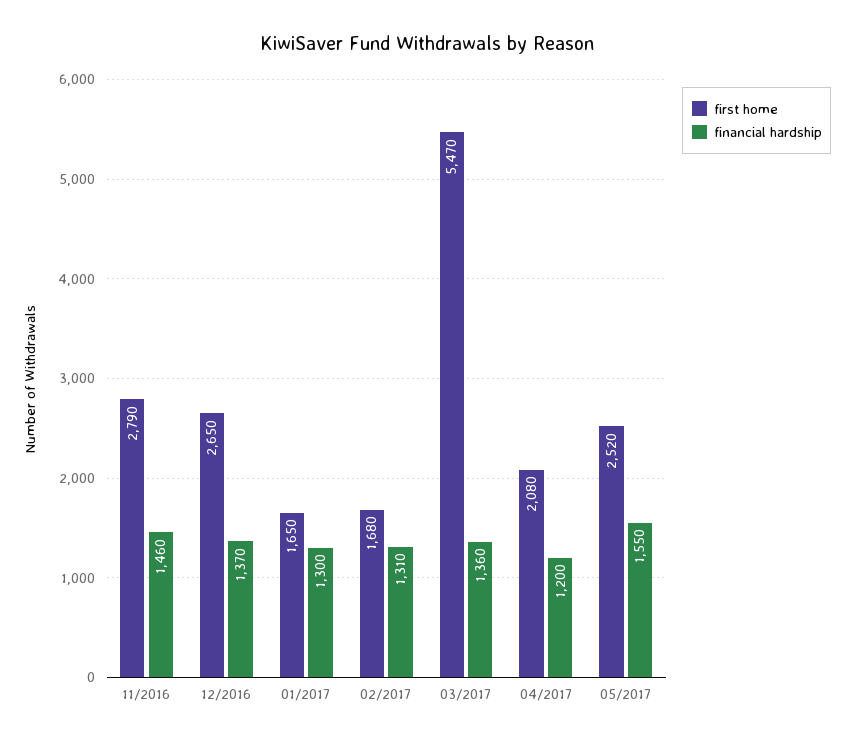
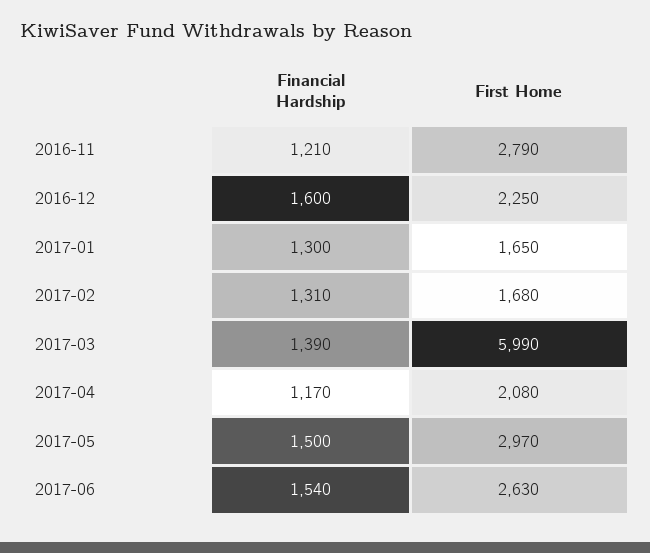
financial hardship, 11/2016: 1460 -> 1210
first home, 12/2016: 2650 -> 2250
financial hardship, 12/2016: 1370 -> 1600
first home, 03/2017: 5470 -> 5990
financial hardship, 03/2017: 1360 -> 1390
financial hardship, 04/2017: 1200 -> 1170
first home, 05/2017: 2520 -> 2970
financial hardship, 05/2017: 1550 -> 1500
financial hardship, 2017-06: none -> 1540
first home, 2017-06: none -> 2630

